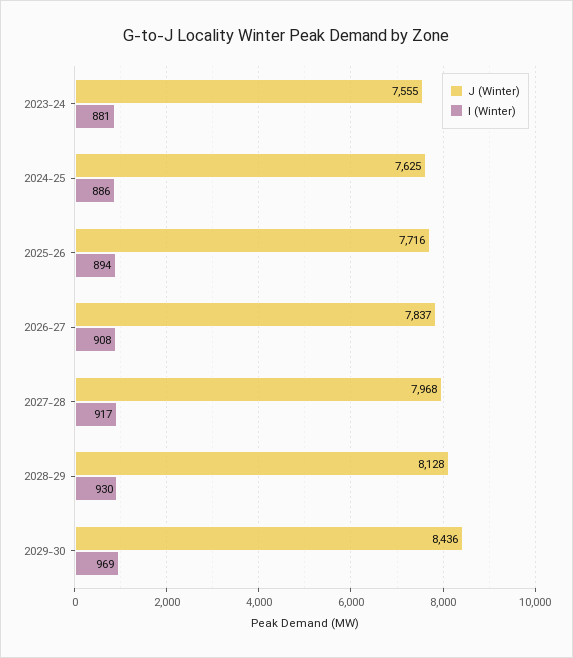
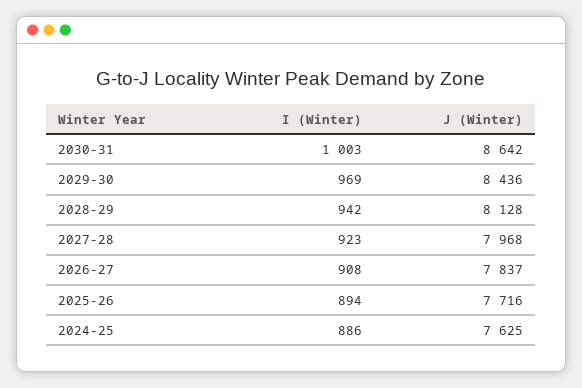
J (Winter), 2023-24: 7555 -> none
I (Winter), 2023-24: 881 -> none
I (Winter), 2027-28: 917 -> 923
I (Winter), 2028-29: 930 -> 942
I (Winter), 2030-31: none -> 1003
J (Winter), 2030-31: none -> 8642

